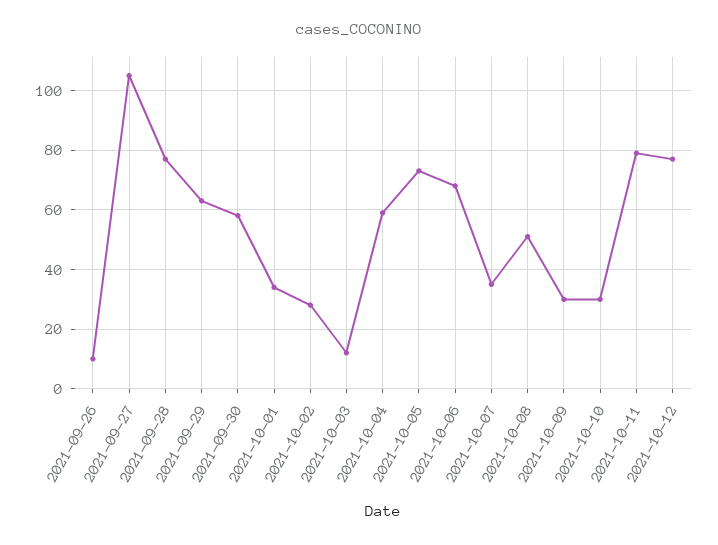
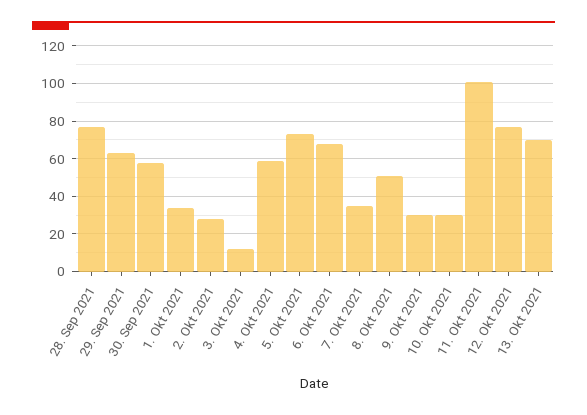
2021-09-26: 10 -> none
2021-09-27: 105 -> none
2021-10-11: 80 -> 100
13. Okt 2021: none -> 70

